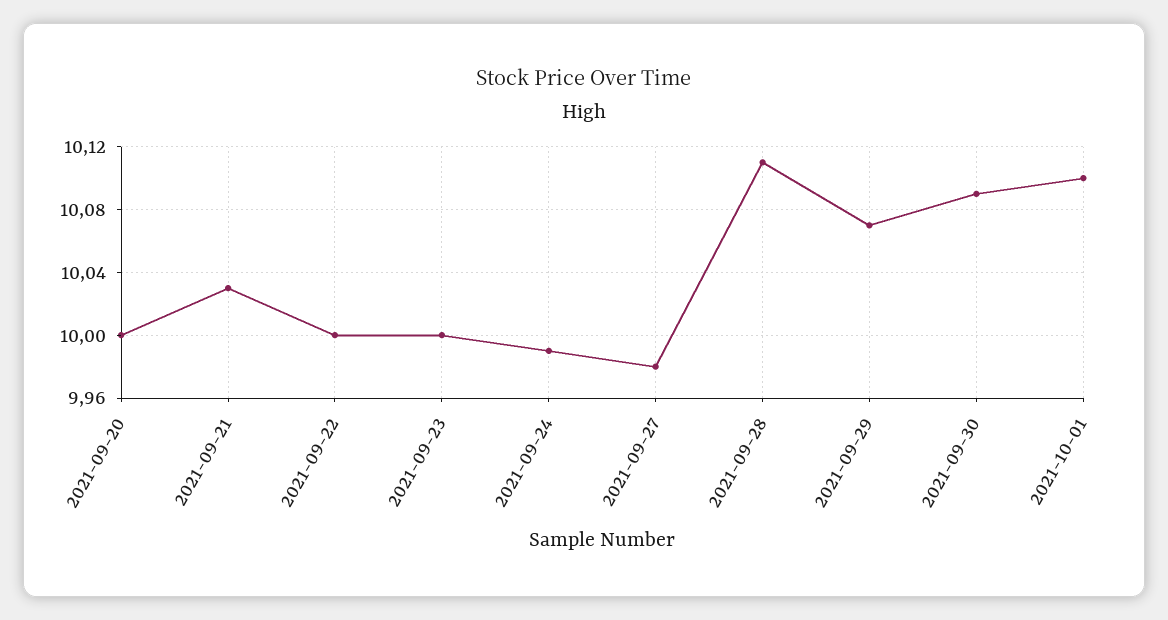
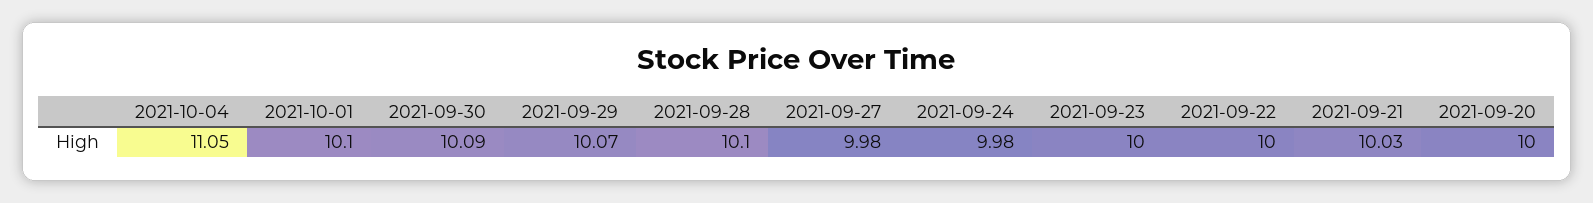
2021-09-24: 9.99 -> 9.98
2021-09-28: 10.11 -> 10.1
2021-10-04: none -> 11.05

